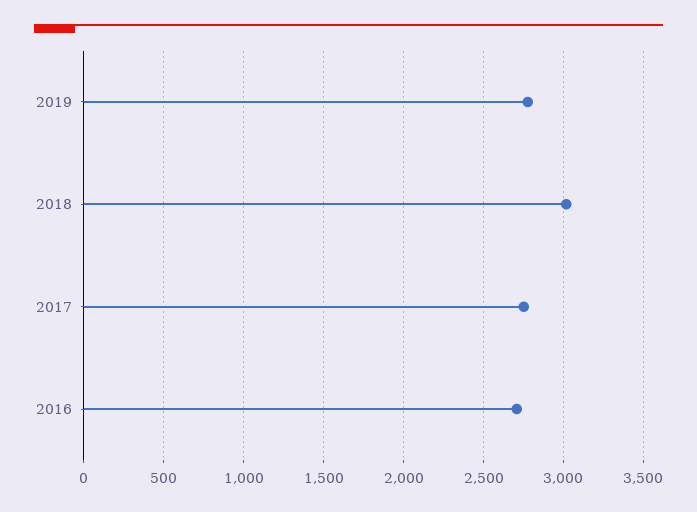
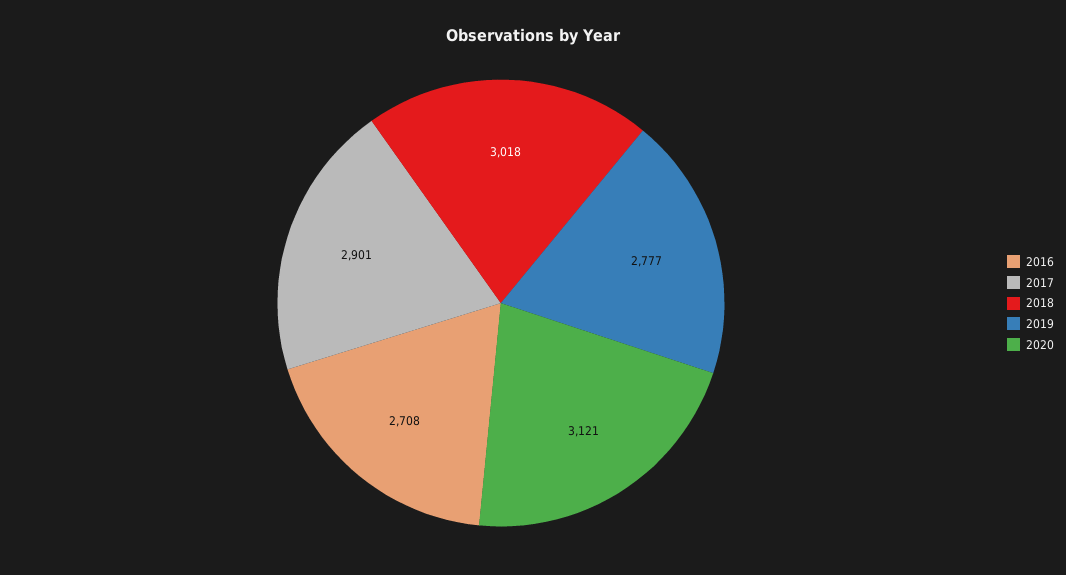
2017: 2750 -> 2901
2020: none -> 3121

